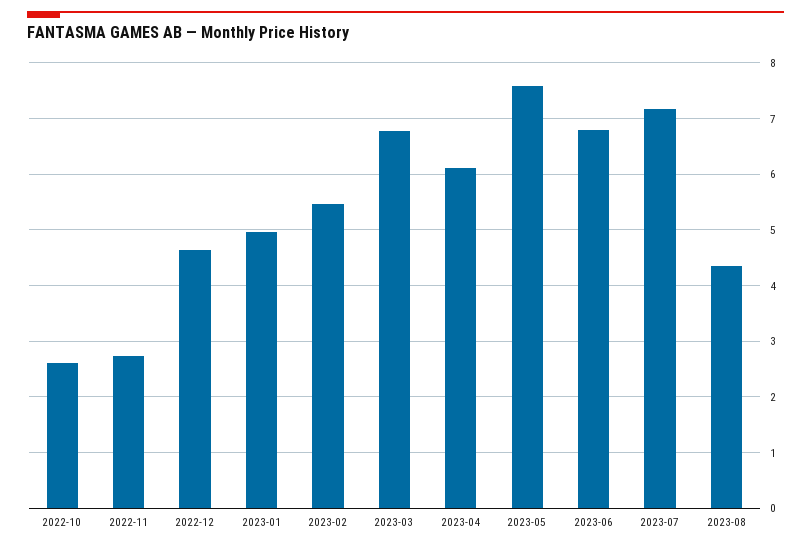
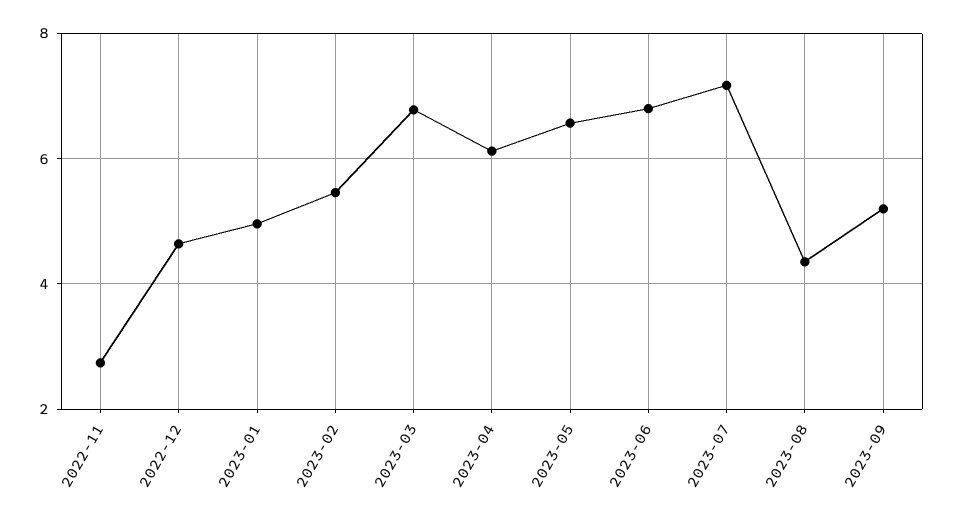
2022-10: 2.6 -> none
2023-05: 7.6 -> 6.6
2023-09: none -> 5.2

